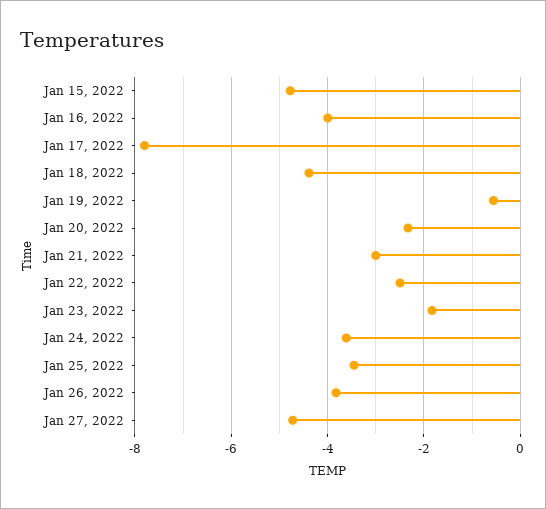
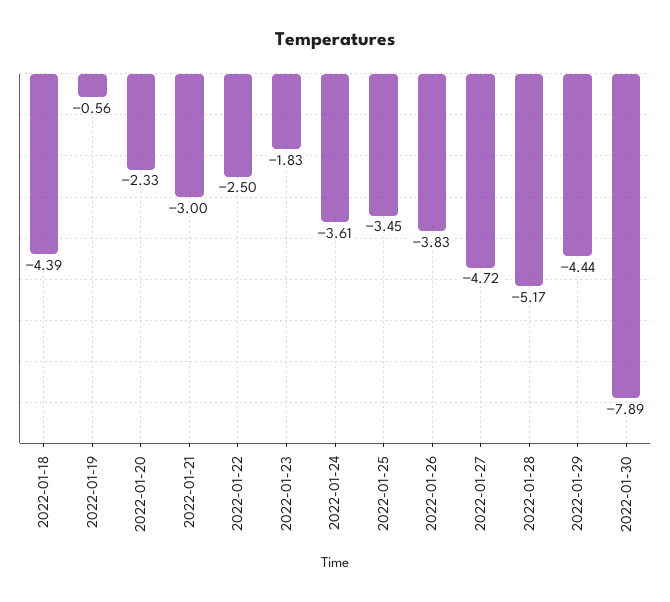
Jan 15, 2022: -4.8 -> none
Jan 16, 2022: -4 -> none
Jan 17, 2022: -7.8 -> none
2022-01-28: none -> -5.17
2022-01-29: none -> -4.44
2022-01-30: none -> -7.89

